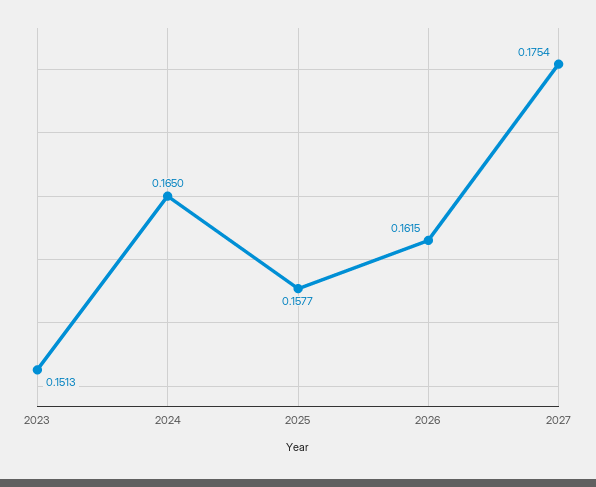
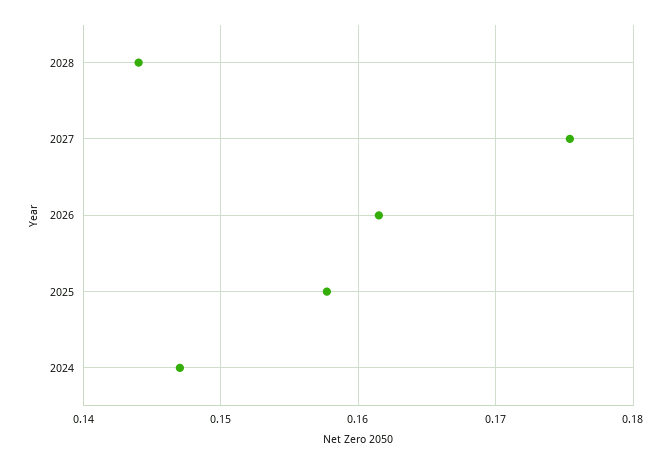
2023: 0.1513 -> none
2024: 0.165 -> 0.147
2028: none -> 0.144

